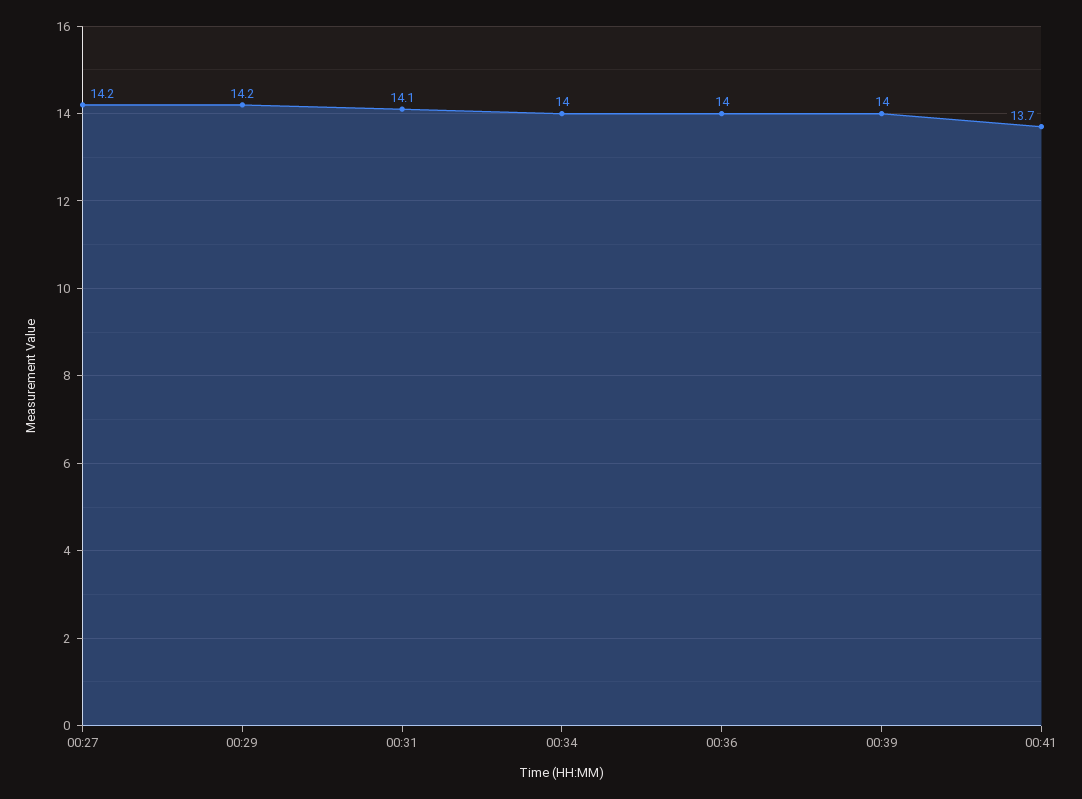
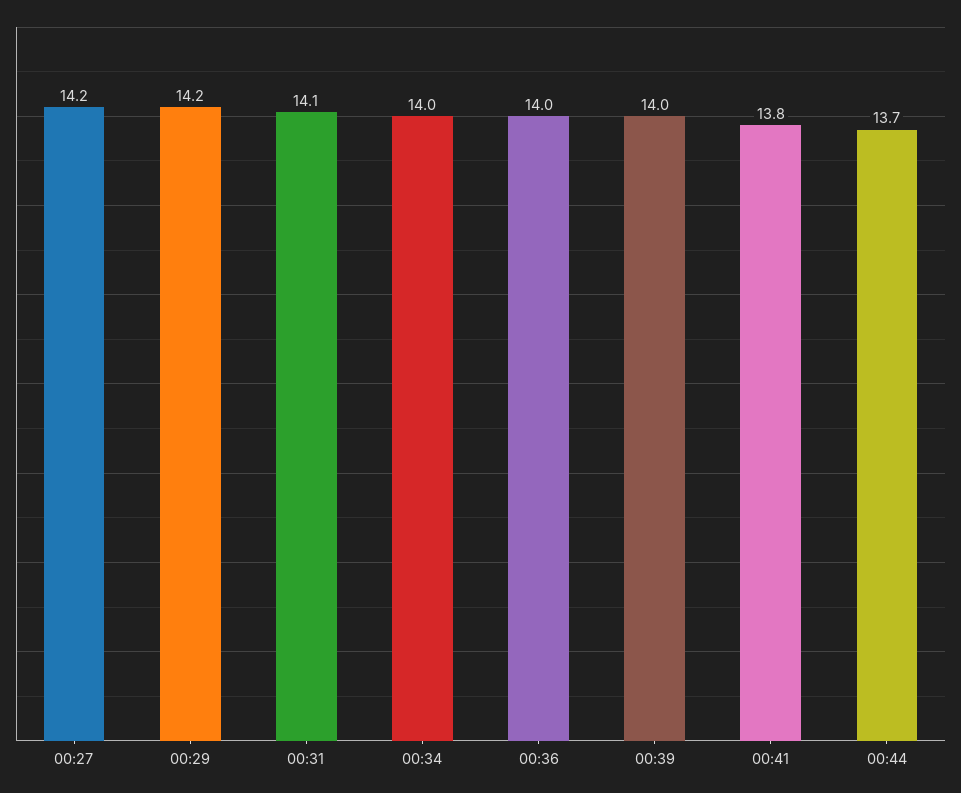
00:41: 13.7 -> 13.8
00:44: none -> 13.7

